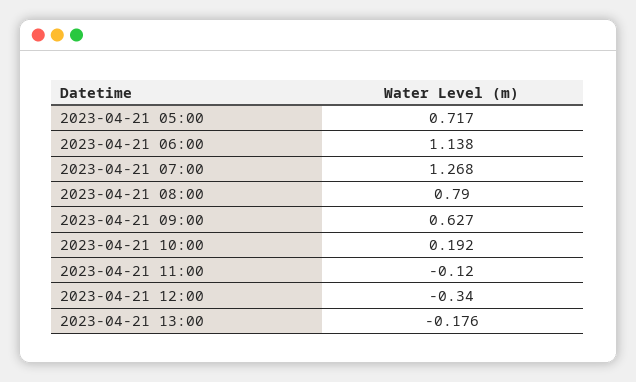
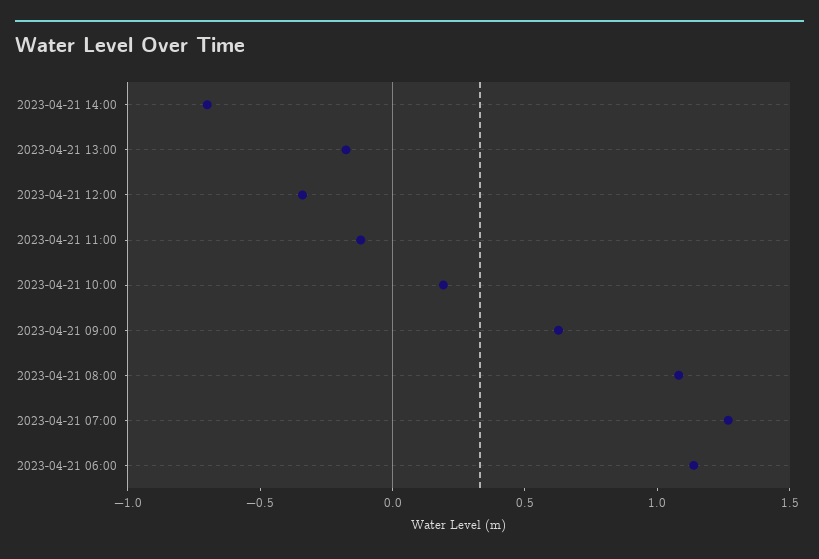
2023-04-21 05:00: 0.717 -> none
2023-04-21 08:00: 0.79 -> 1.1
2023-04-21 14:00: none -> -0.7

